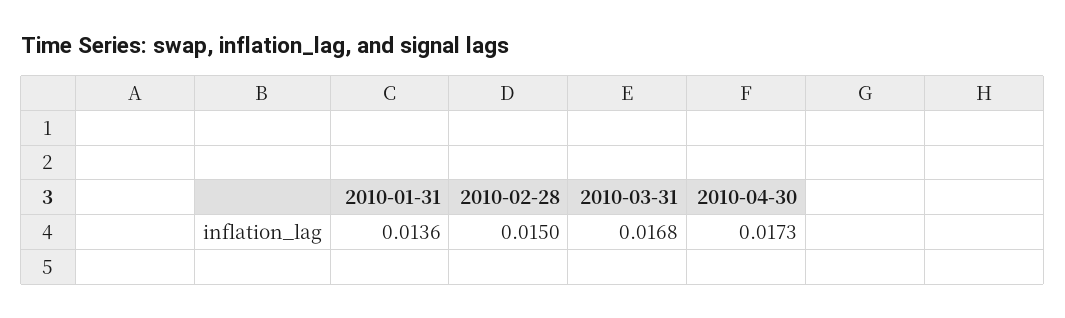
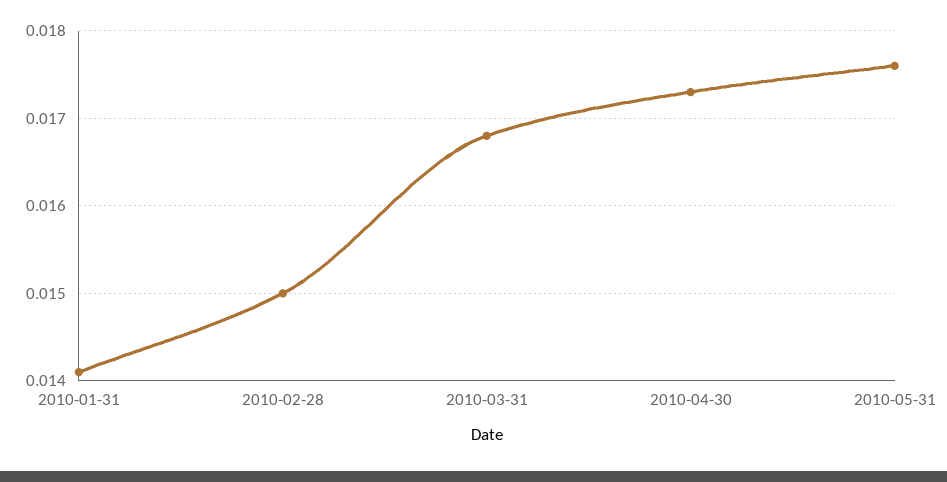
2010-01-31: 0.0136 -> 0.0141
2010-05-31: none -> 0.0176

